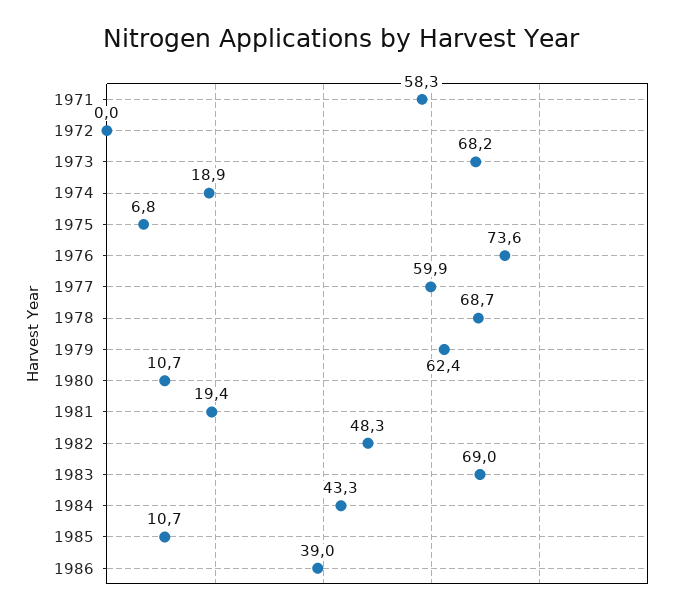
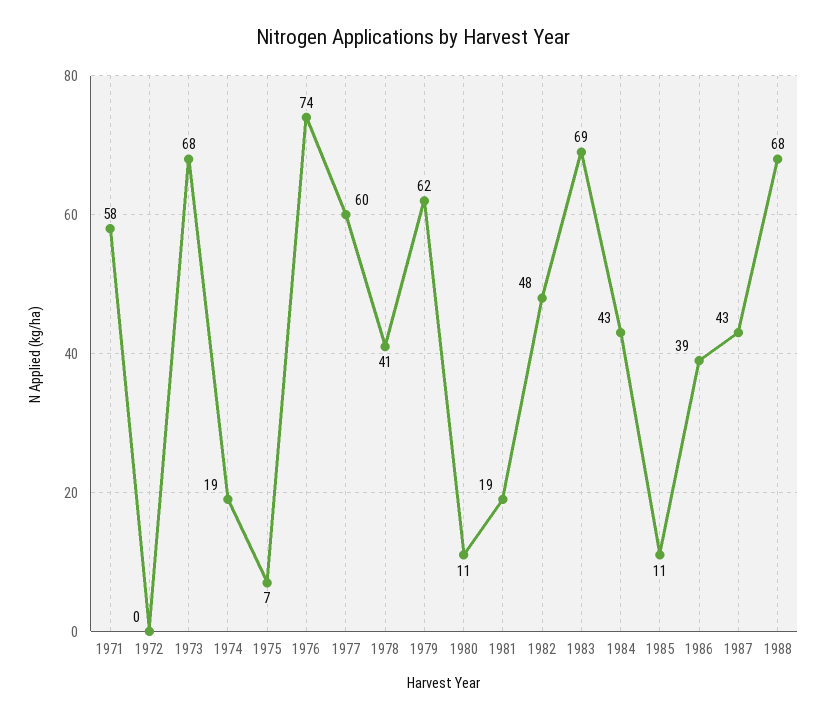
1978: 68.7 -> 41
1987: none -> 43
1988: none -> 68

